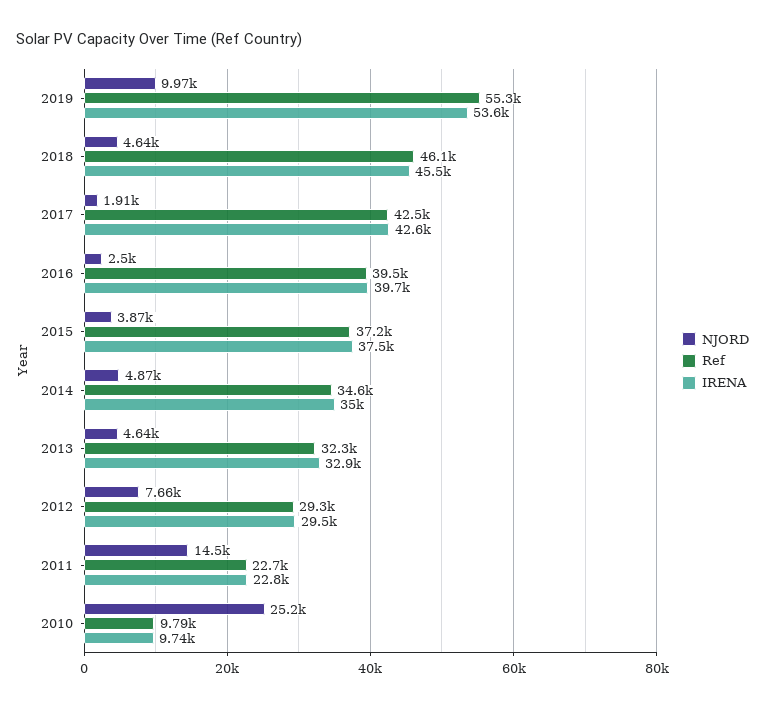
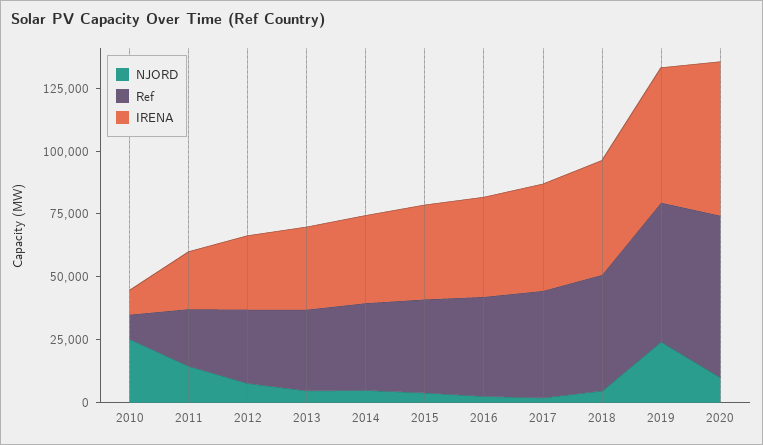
NJORD, 2019: 9970 -> 25000
NJORD, 2020: none -> 10000
Ref, 2020: none -> 65000
IRENA, 2020: none -> 60000

